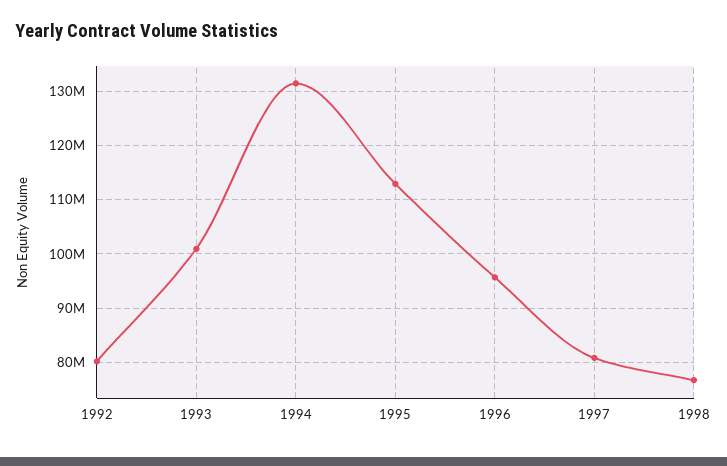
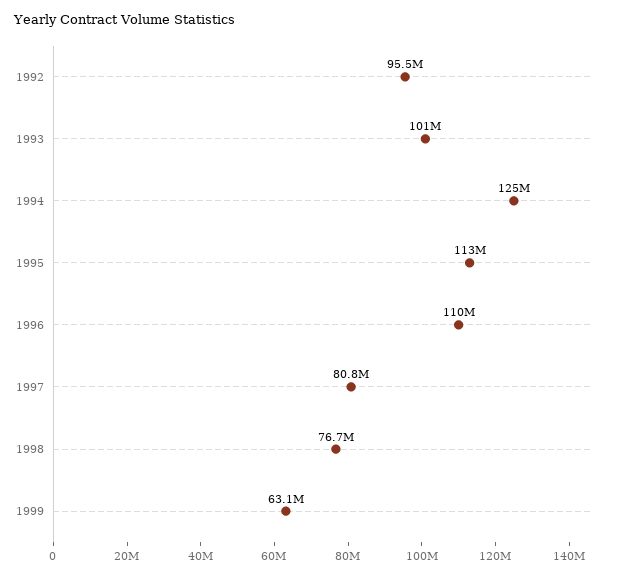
1992: 80000000 -> 95500000
1994: 132000000 -> 125000000
1996: 96000000 -> 110000000
1999: none -> 63100000

